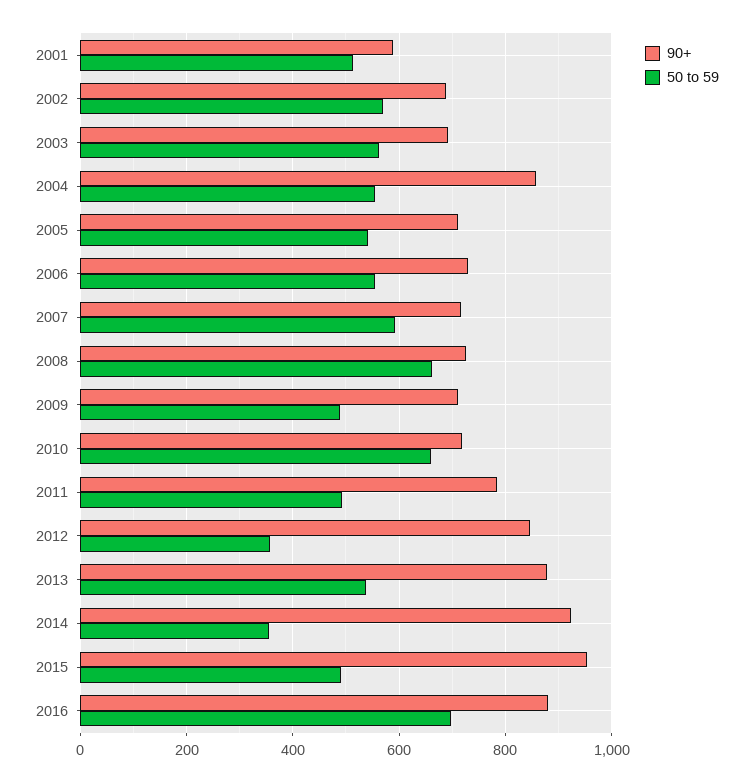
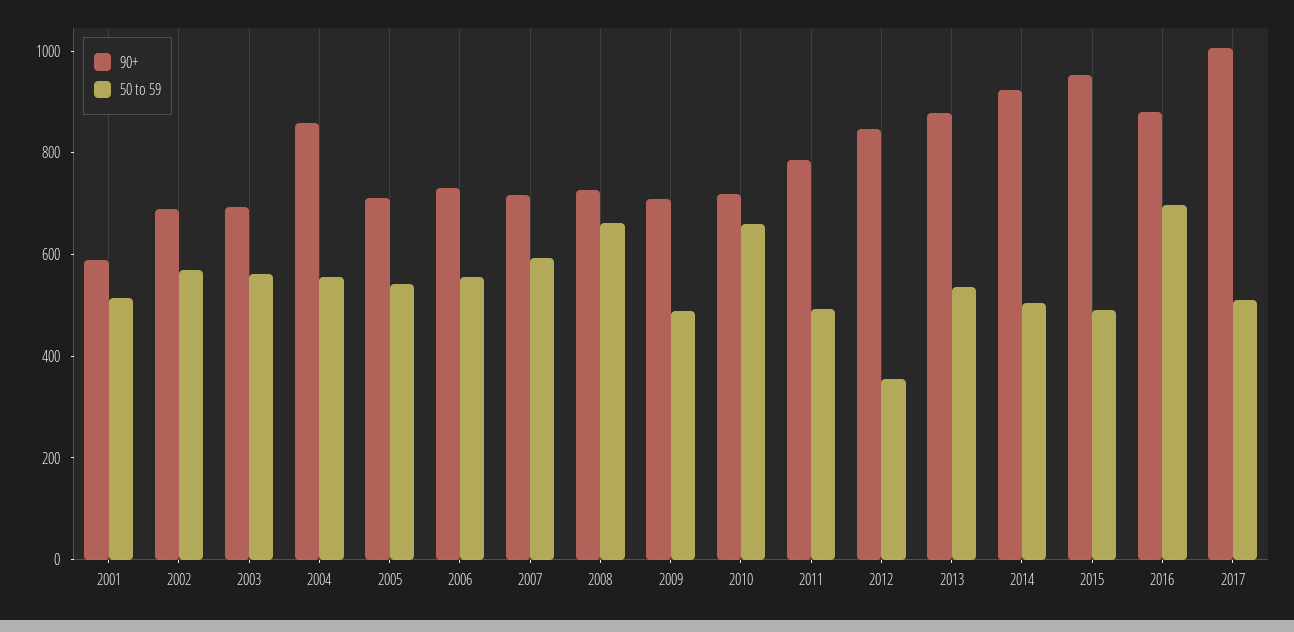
50 to 59, 2014: 360 -> 500
90+, 2017: none -> 1000
50 to 59, 2017: none -> 500

